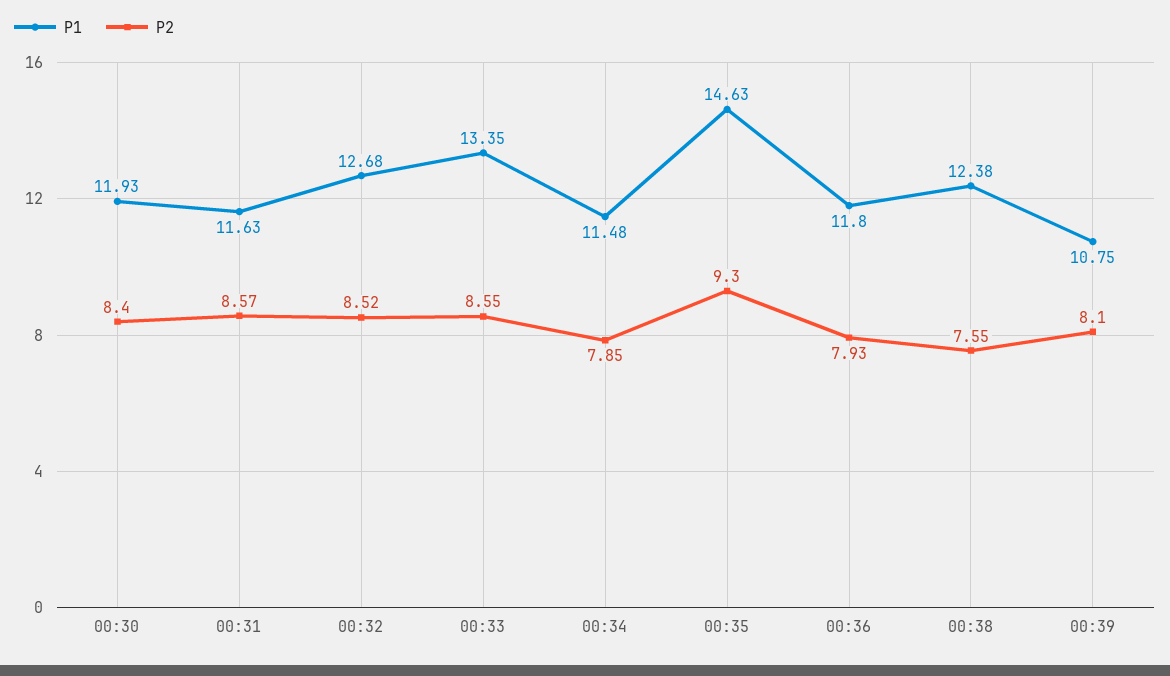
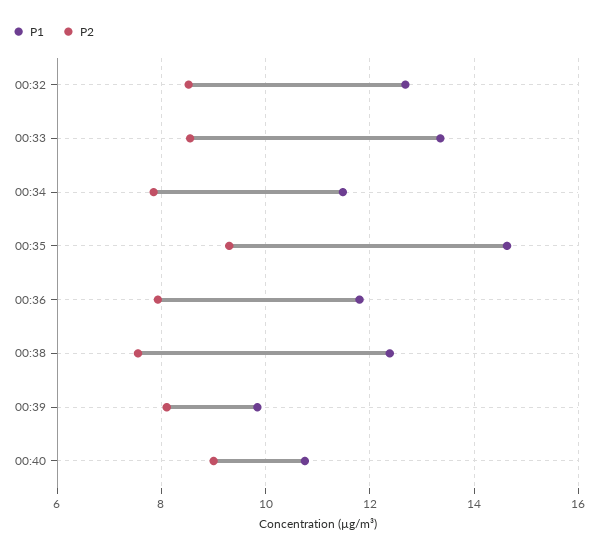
P1, 00:30: 11.93 -> none
P2, 00:30: 8.4 -> none
P1, 00:31: 11.63 -> none
P2, 00:31: 8.57 -> none
P1, 00:39: 10.75 -> 9.8
P1, 00:40: none -> 10.8
P2, 00:40: none -> 9

